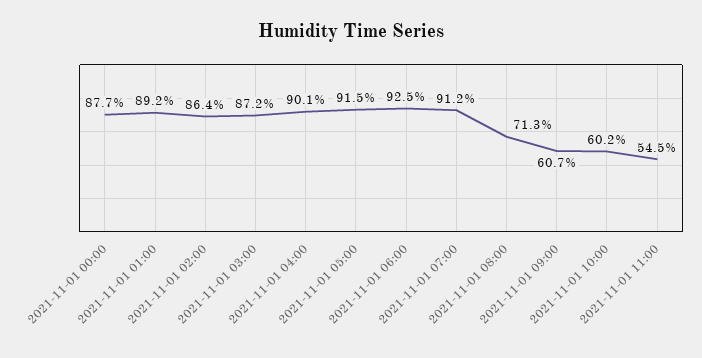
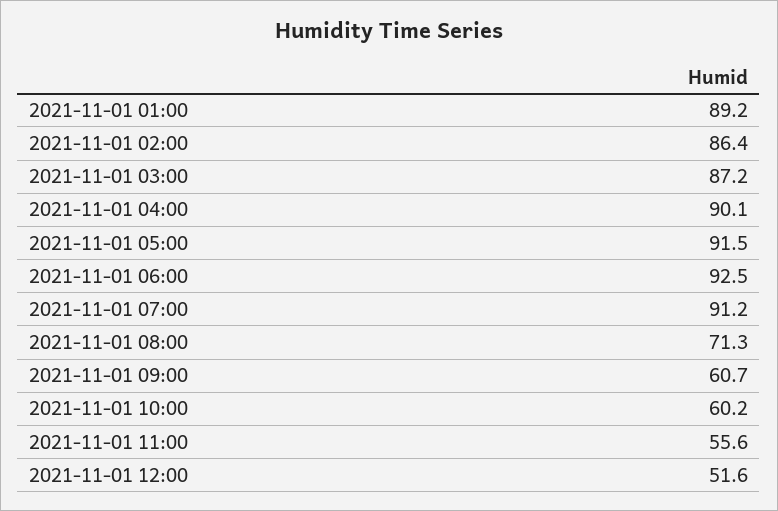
2021-11-01 00:00: 87.7 -> none
2021-11-01 11:00: 54.5 -> 55.6
2021-11-01 12:00: none -> 51.6

